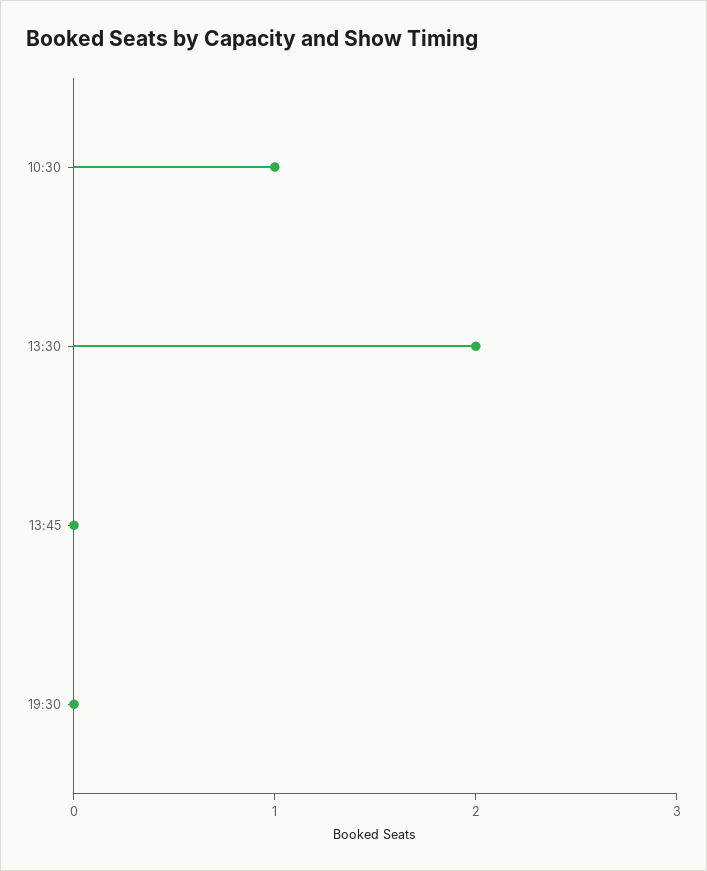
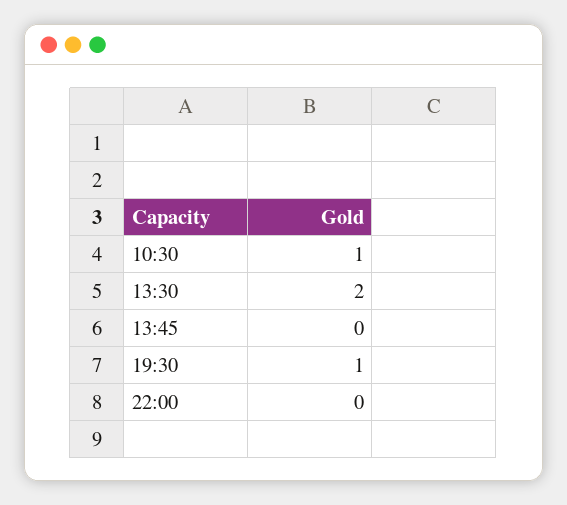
19:30: 0 -> 1
22:00: none -> 0

